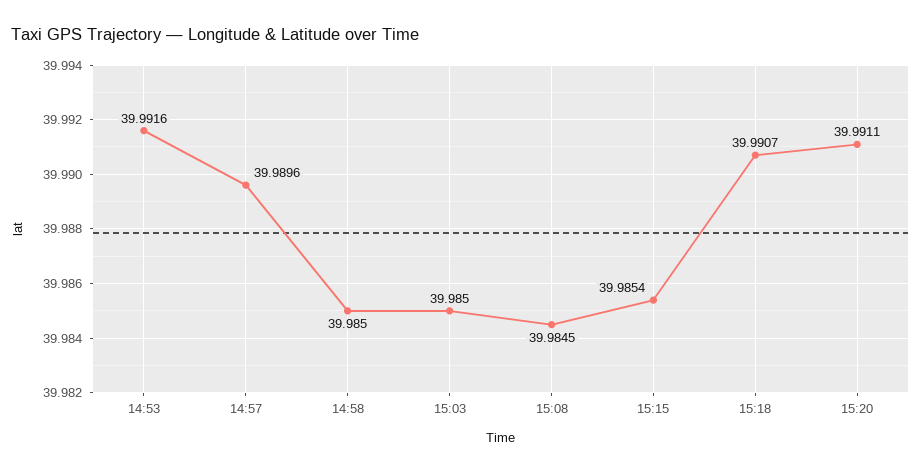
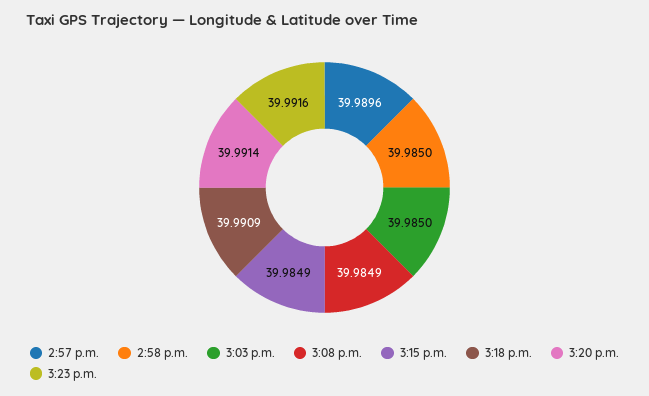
14:53: 39.9916 -> none
15:08: 39.9845 -> 39.9849
15:15: 39.9854 -> 39.9849
15:18: 39.9907 -> 39.9909
15:20: 39.9911 -> 39.9914
3:23 p.m.: none -> 39.9916

